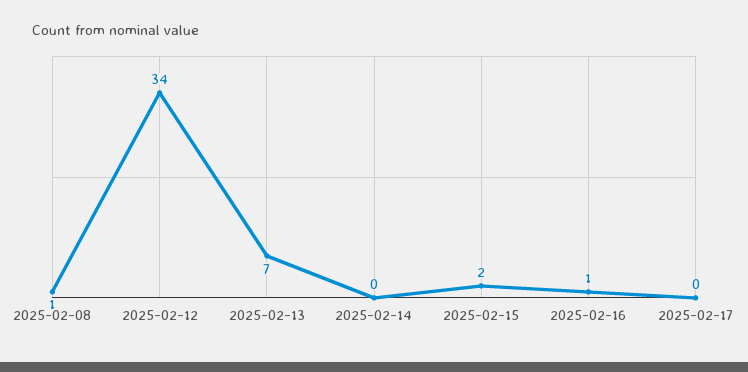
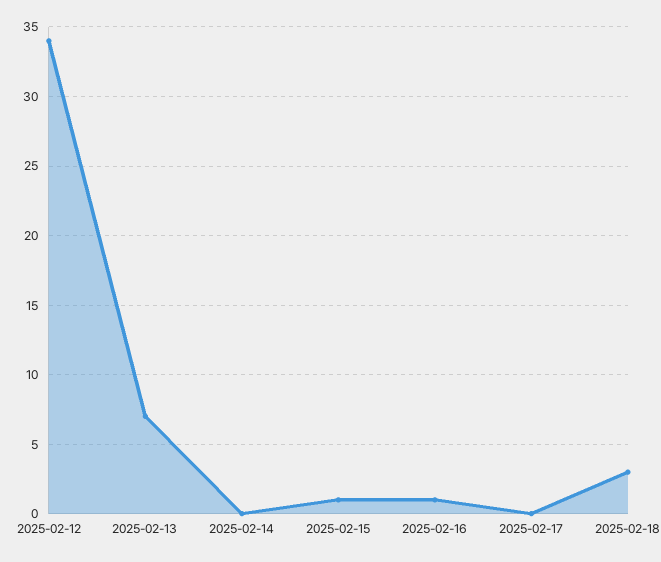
2025-02-08: 1 -> none
2025-02-15: 2 -> 1
2025-02-18: none -> 3

